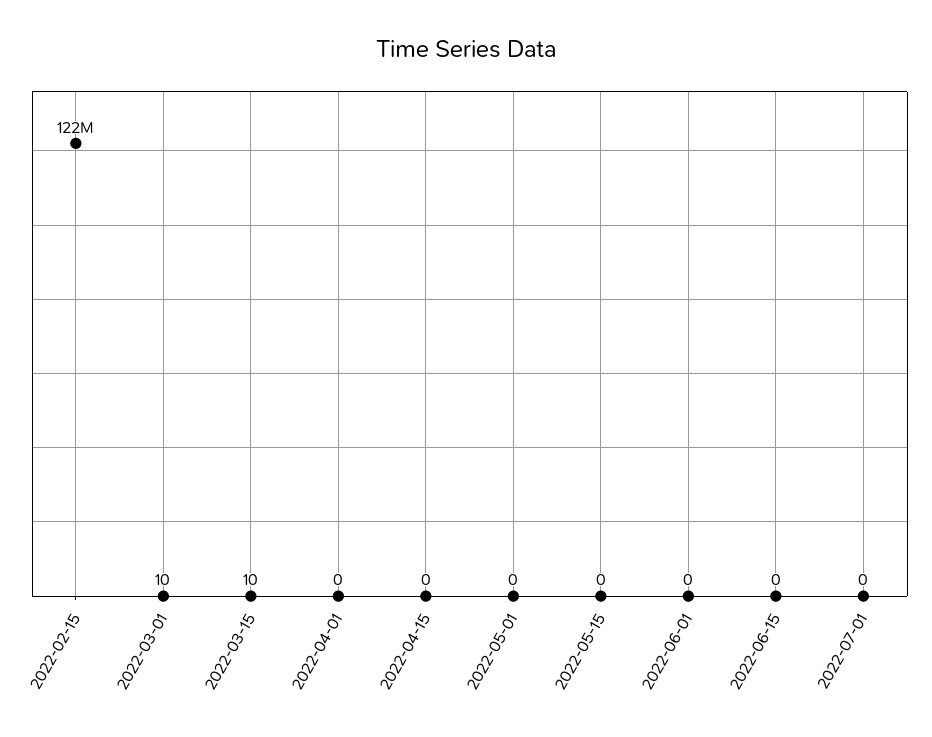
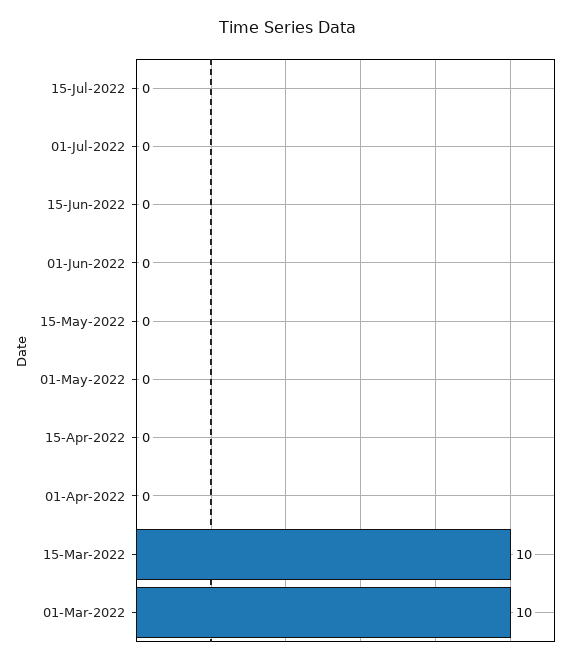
2022-02-15: 122000000 -> none
15-Jul-2022: none -> 0

